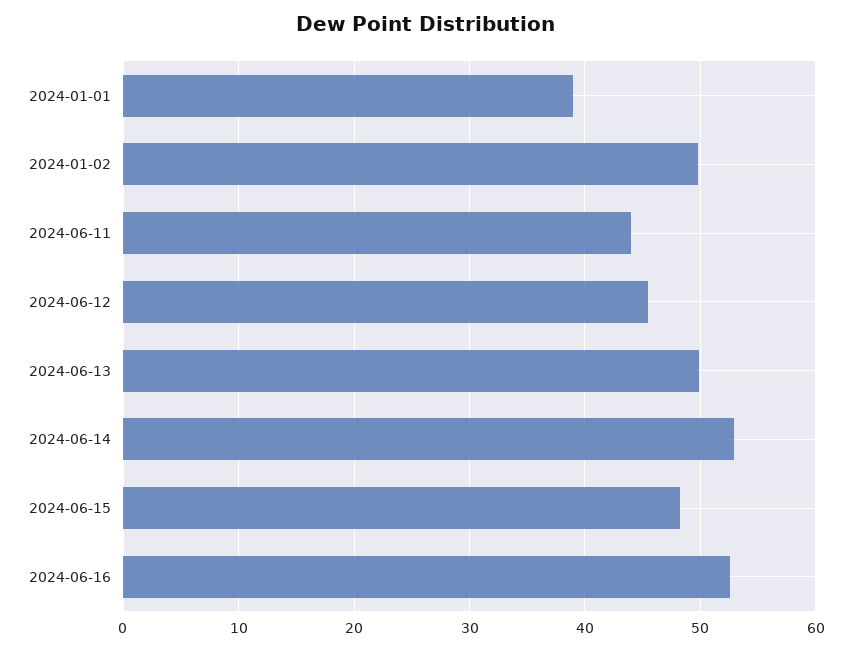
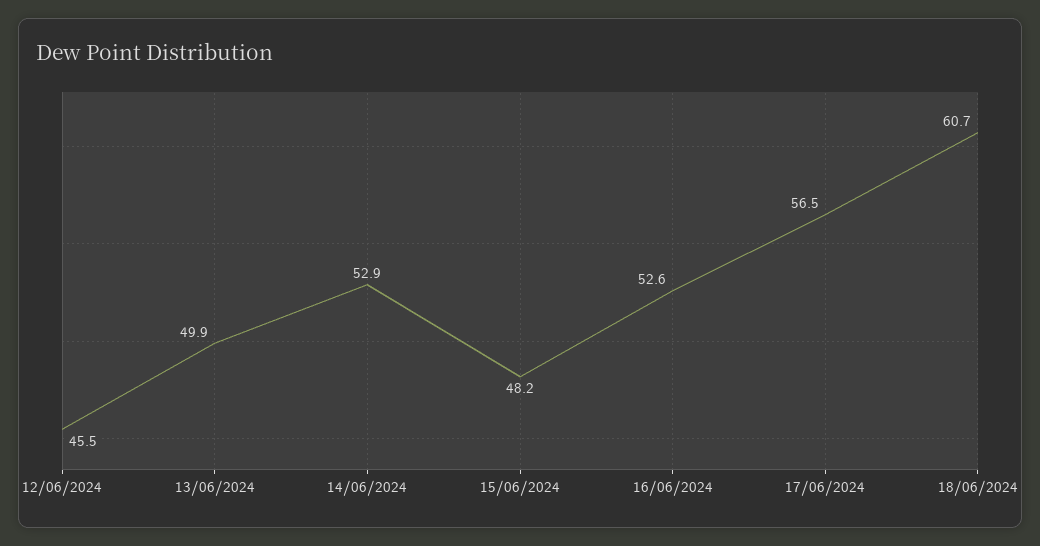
2024-01-01: 39 -> none
2024-01-02: 50 -> none
2024-06-11: 44 -> none
17/06/2024: none -> 56.5
18/06/2024: none -> 60.7

